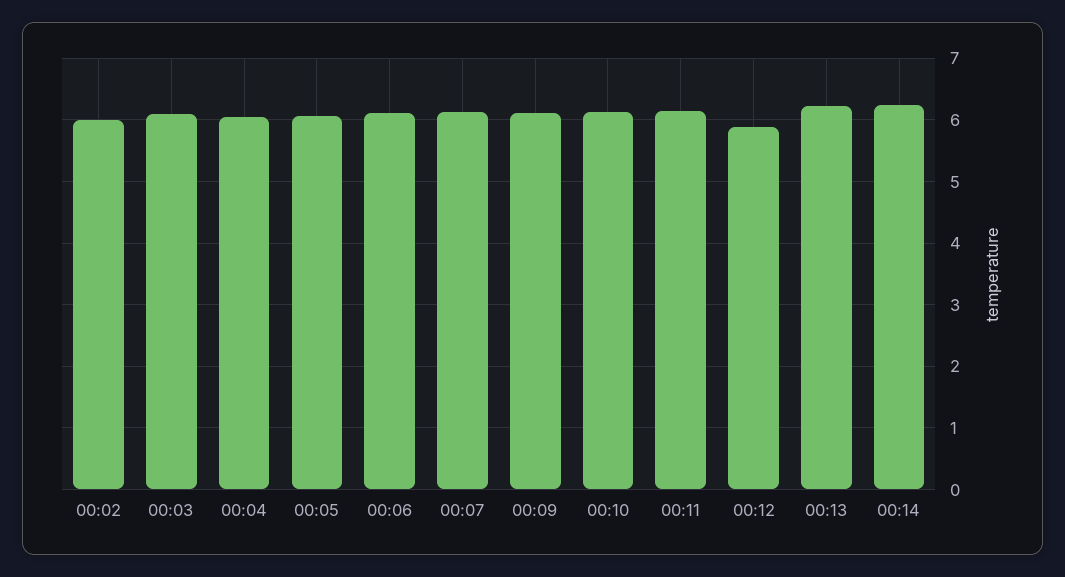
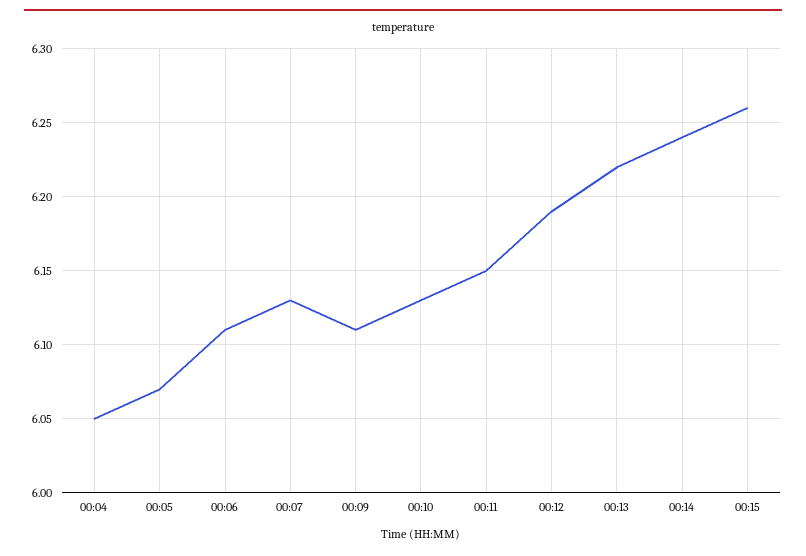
00:02: 6 -> none
00:03: 6.1 -> none
00:12: 5.9 -> 6.19
00:15: none -> 6.26

